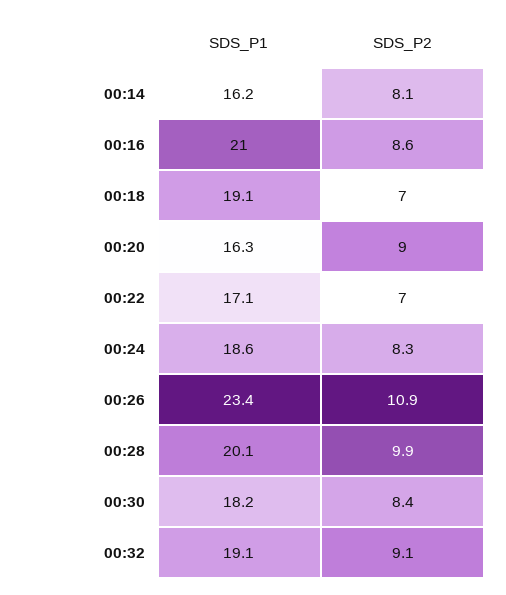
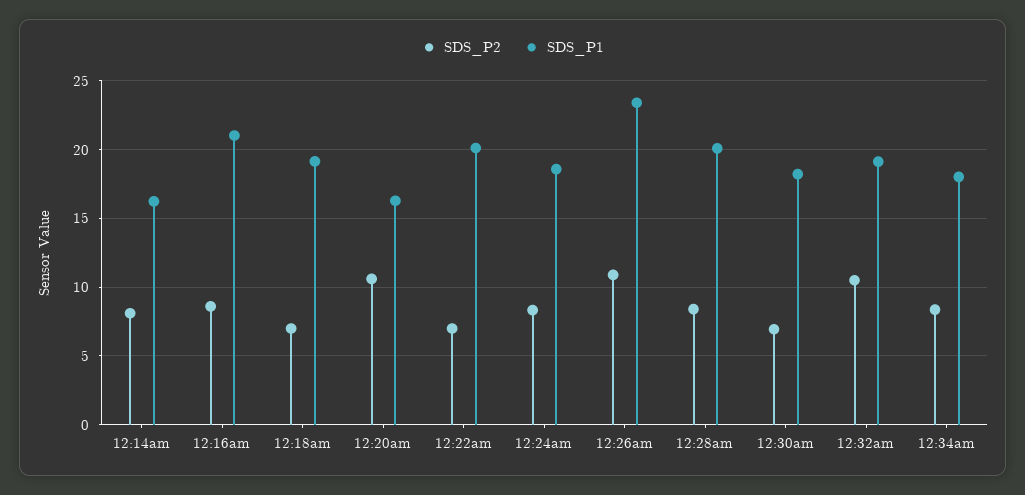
SDS_P2, 00:20: 9 -> 10.5
SDS_P1, 00:22: 17.1 -> 20
SDS_P2, 00:28: 9.9 -> 8.5
SDS_P2, 00:30: 8.4 -> 7
SDS_P2, 00:32: 9.1 -> 10.5
SDS_P2, 12:34am: none -> 8.5
SDS_P1, 12:34am: none -> 18

